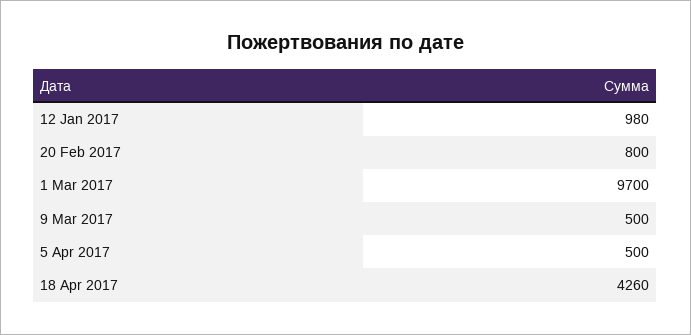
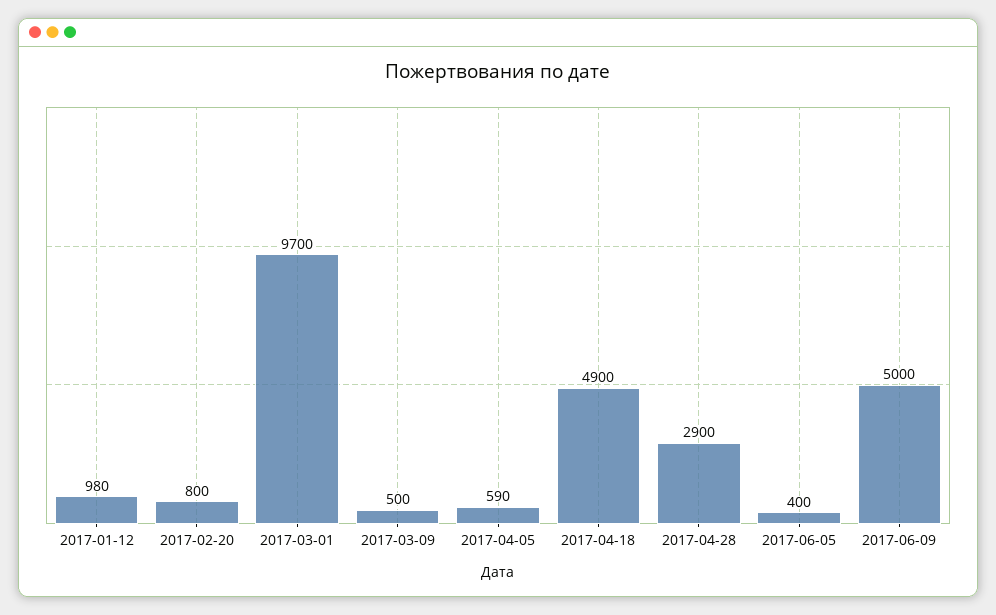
5 Apr 2017: 500 -> 590
18 Apr 2017: 4260 -> 4900
2017-04-28: none -> 2900
2017-06-05: none -> 400
2017-06-09: none -> 5000

